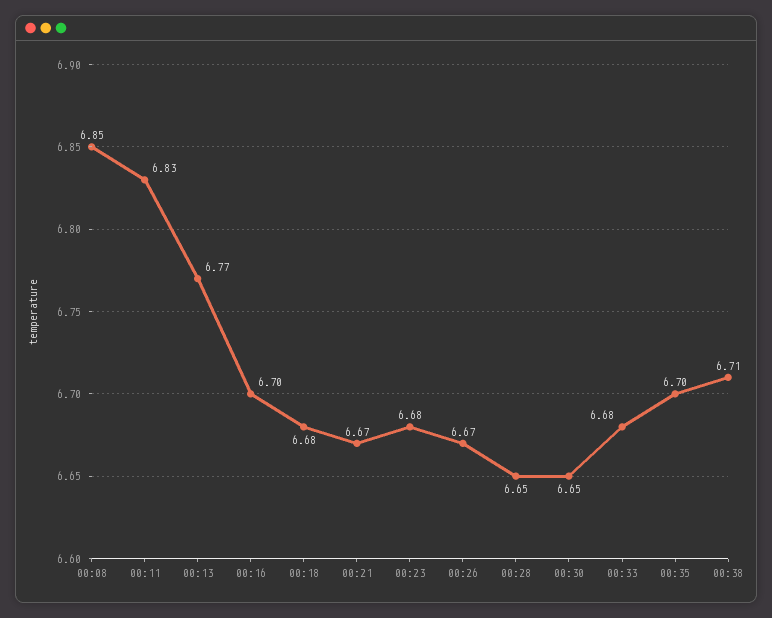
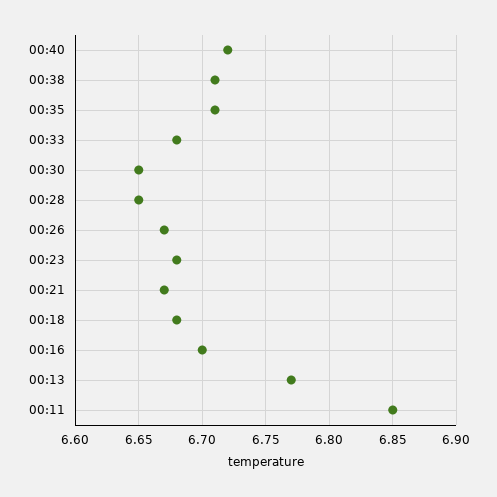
00:08: 6.85 -> none
00:11: 6.83 -> 6.85
00:35: 6.7 -> 6.71
00:40: none -> 6.72

